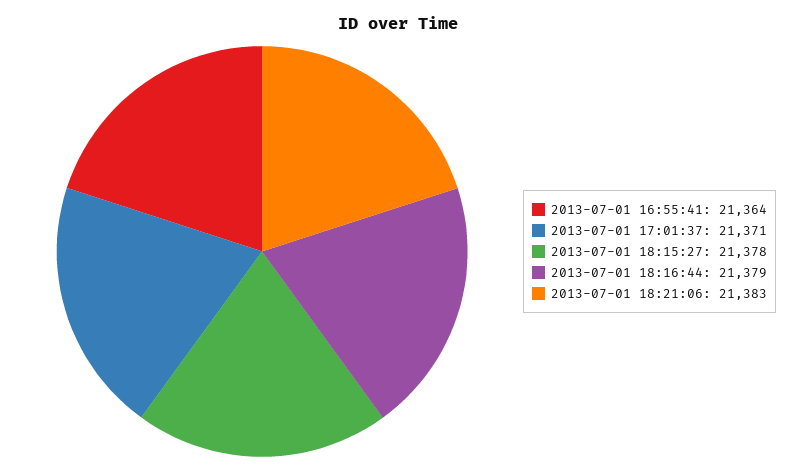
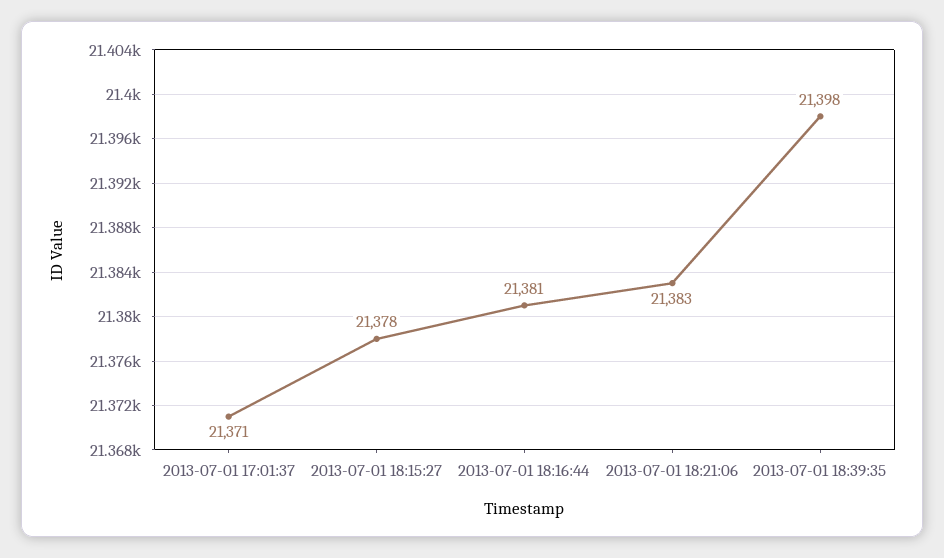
2013-07-01 16:55:41: 21364 -> none
2013-07-01 18:16:44: 21379 -> 21381
2013-07-01 18:39:35: none -> 21398

